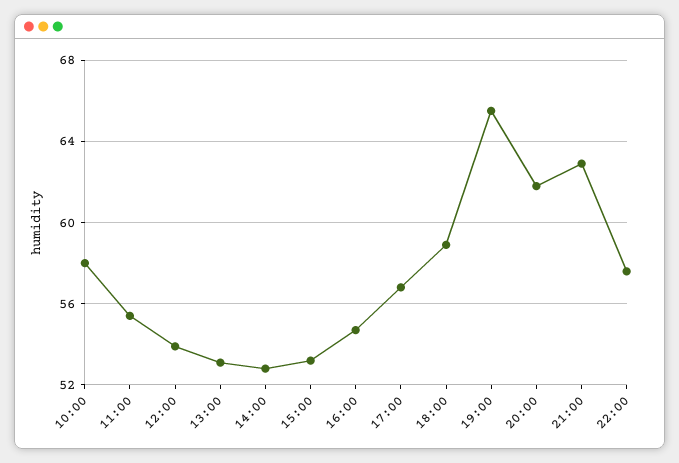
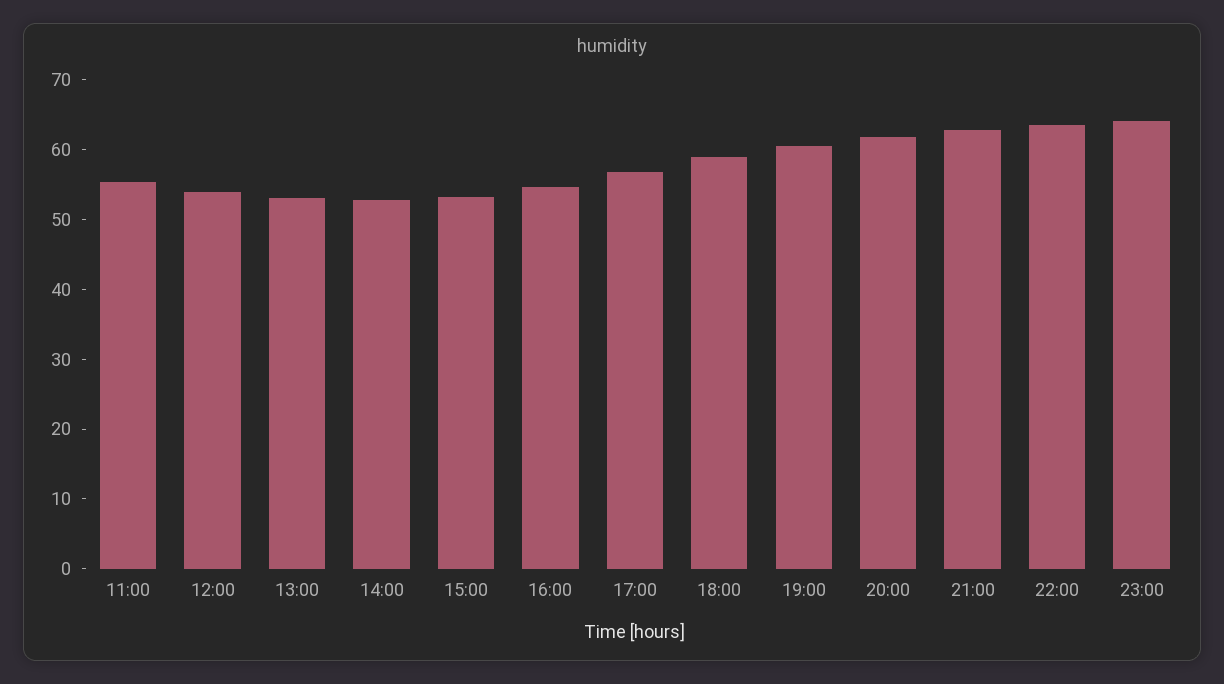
10:00: 58 -> none
19:00: 65.5 -> 60
22:00: 57.5 -> 64
23:00: none -> 64

